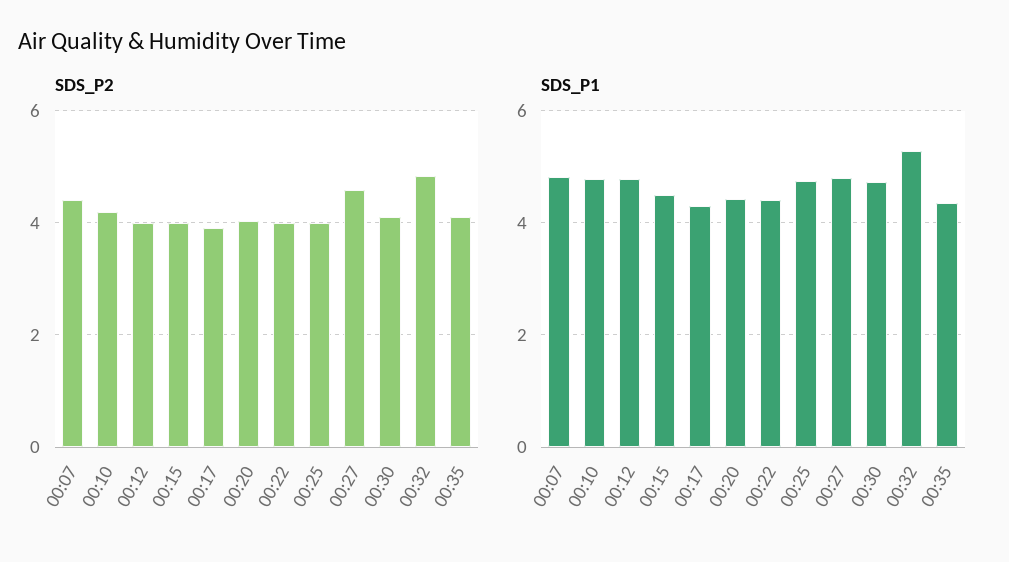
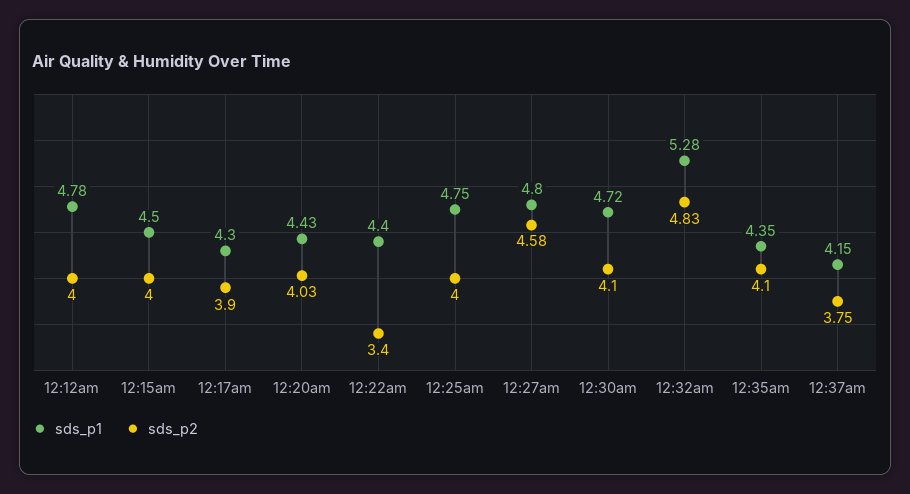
SDS_P2, 00:07: 4.4 -> none
SDS_P2, 00:10: 4.2 -> none
SDS_P2, 00:22: 4 -> 3.4
SDS_P1, 00:07: 4.8 -> none
SDS_P1, 00:10: 4.8 -> none
SDS_P1, 12:37am: none -> 4.15
SDS_P2, 12:37am: none -> 3.75

